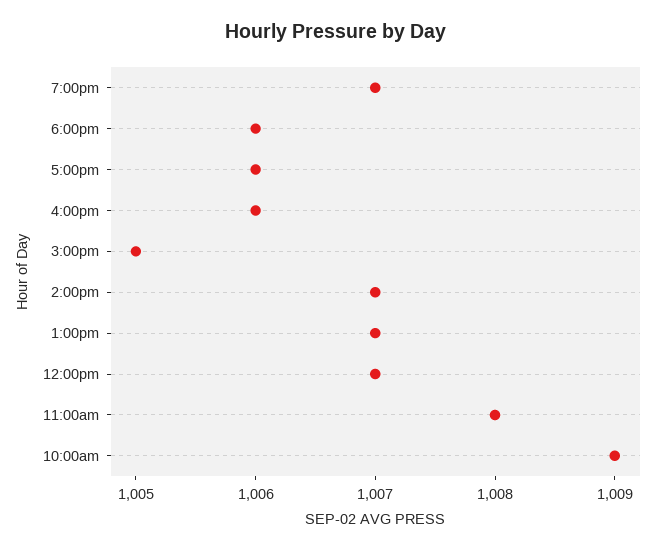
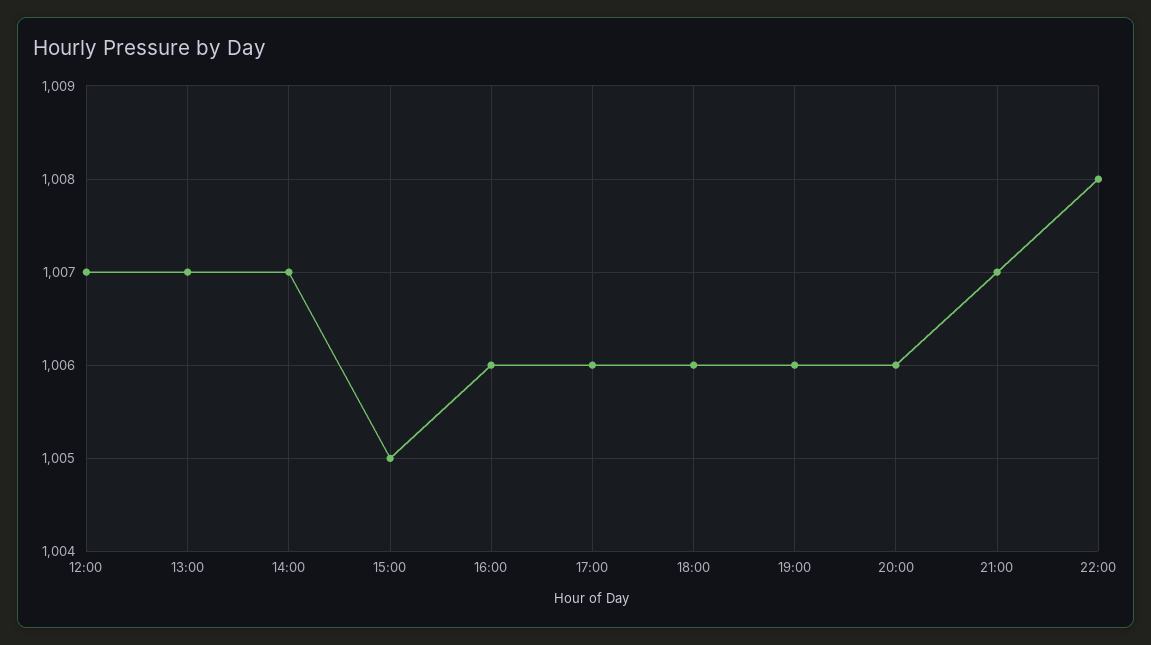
7:00pm: 1007 -> 1006
11:00am: 1008 -> none
10:00am: 1009 -> none
20:00: none -> 1006
21:00: none -> 1007
22:00: none -> 1008

